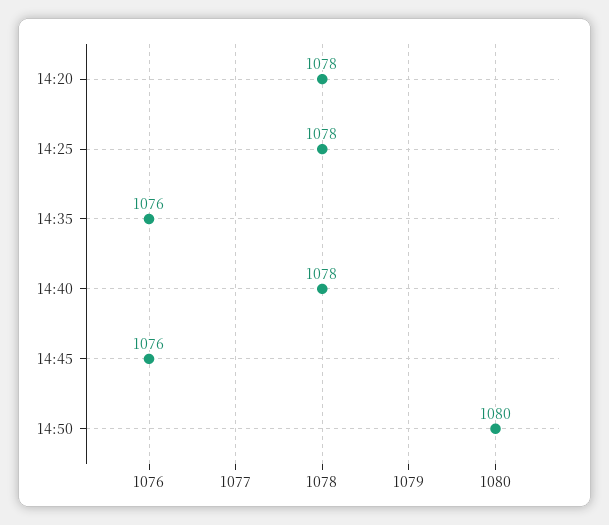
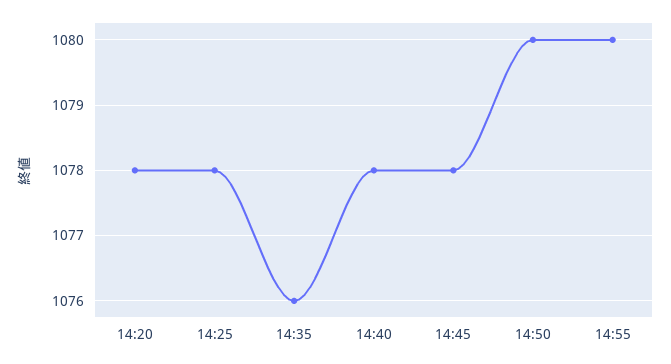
14:45: 1076 -> 1078
14:55: none -> 1080

